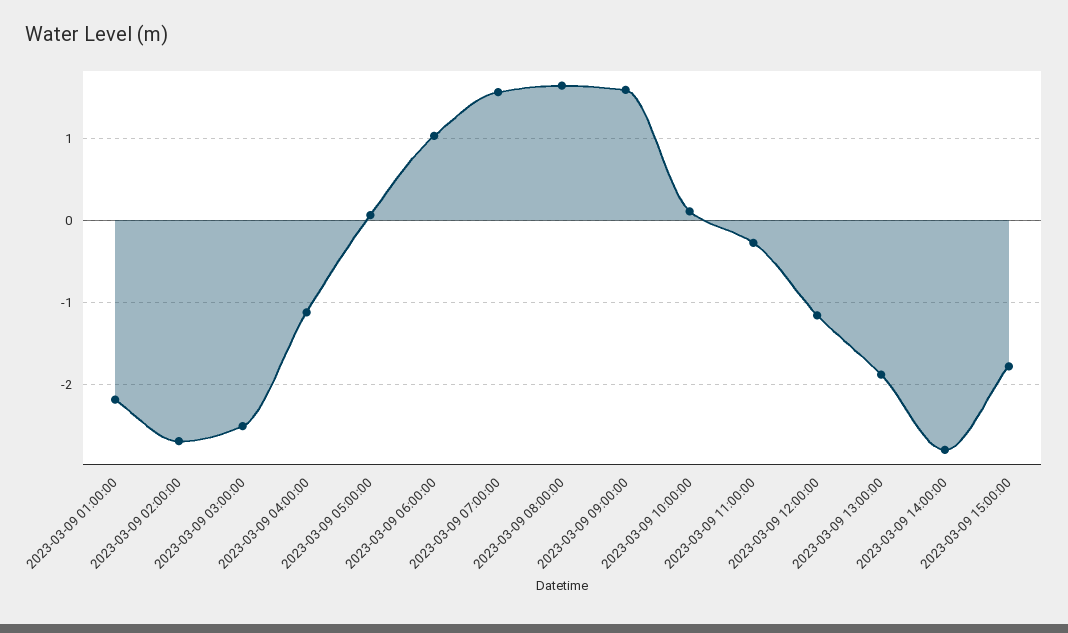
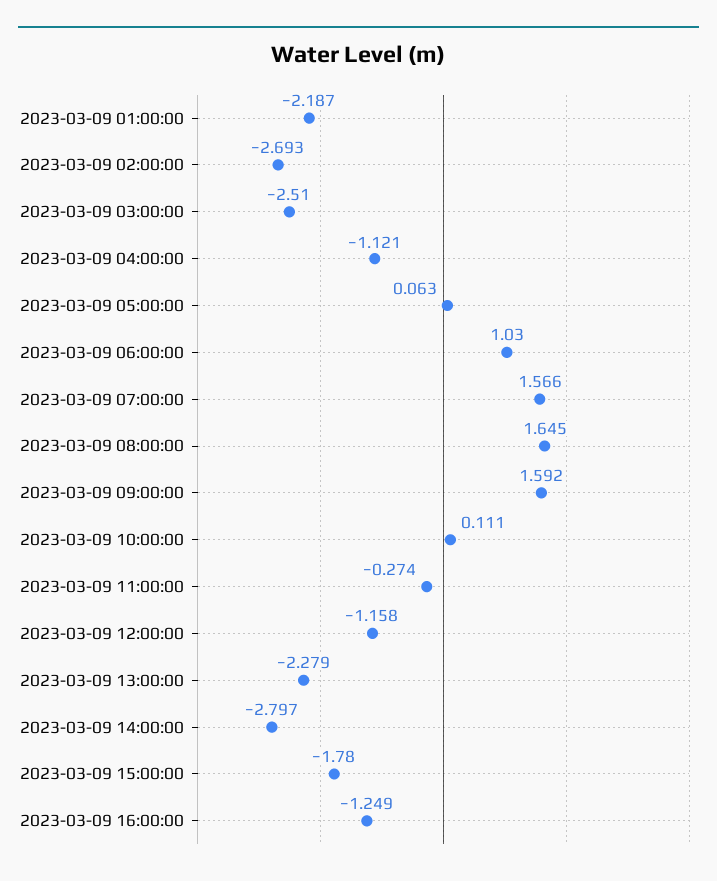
2023-03-09 13:00:00: -1.9 -> -2.279
2023-03-09 16:00:00: none -> -1.249

